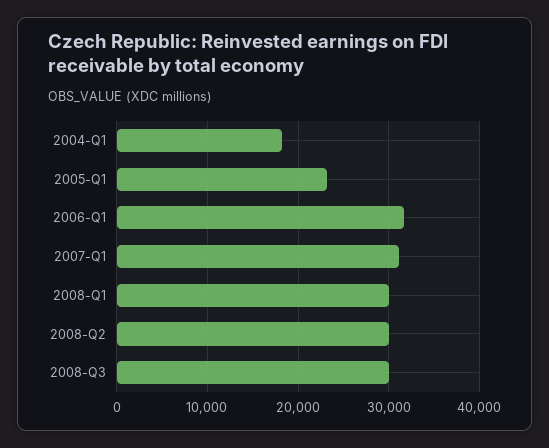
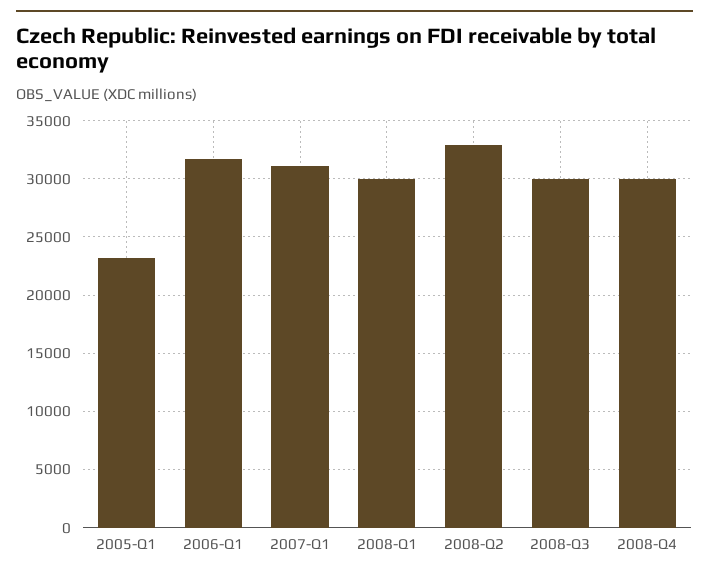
2004-Q1: 18000 -> none
2008-Q2: 30000 -> 33000
2008-Q4: none -> 30000

